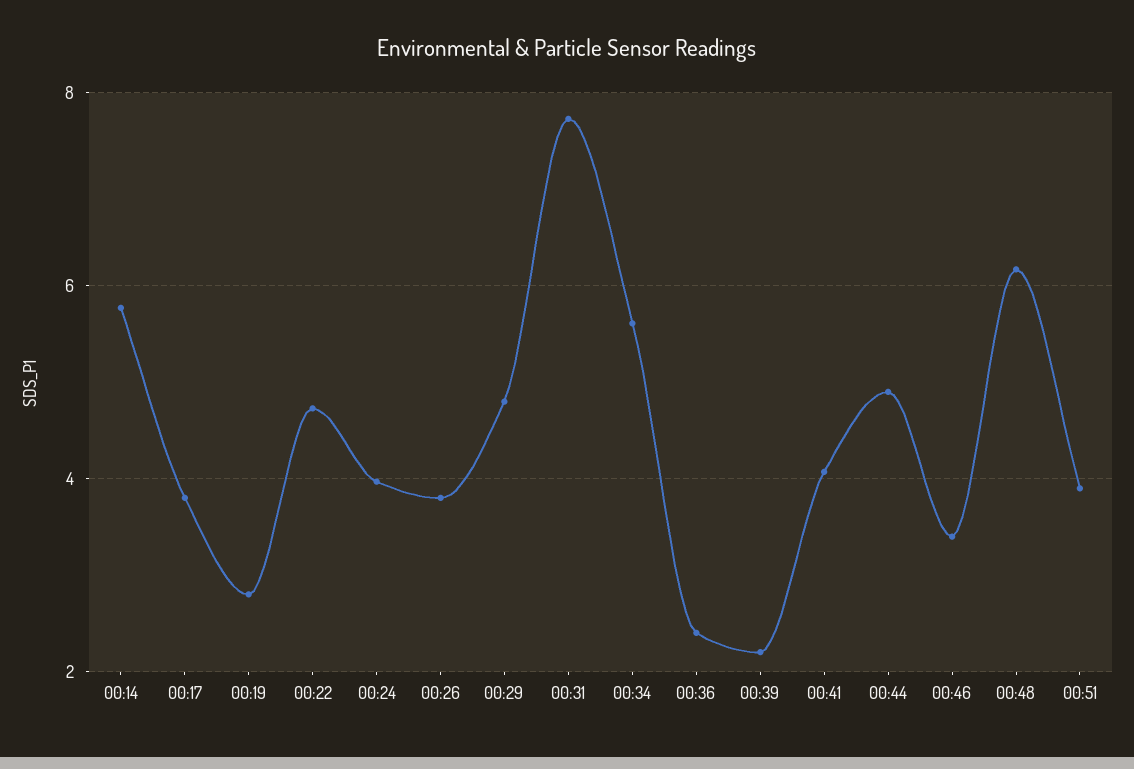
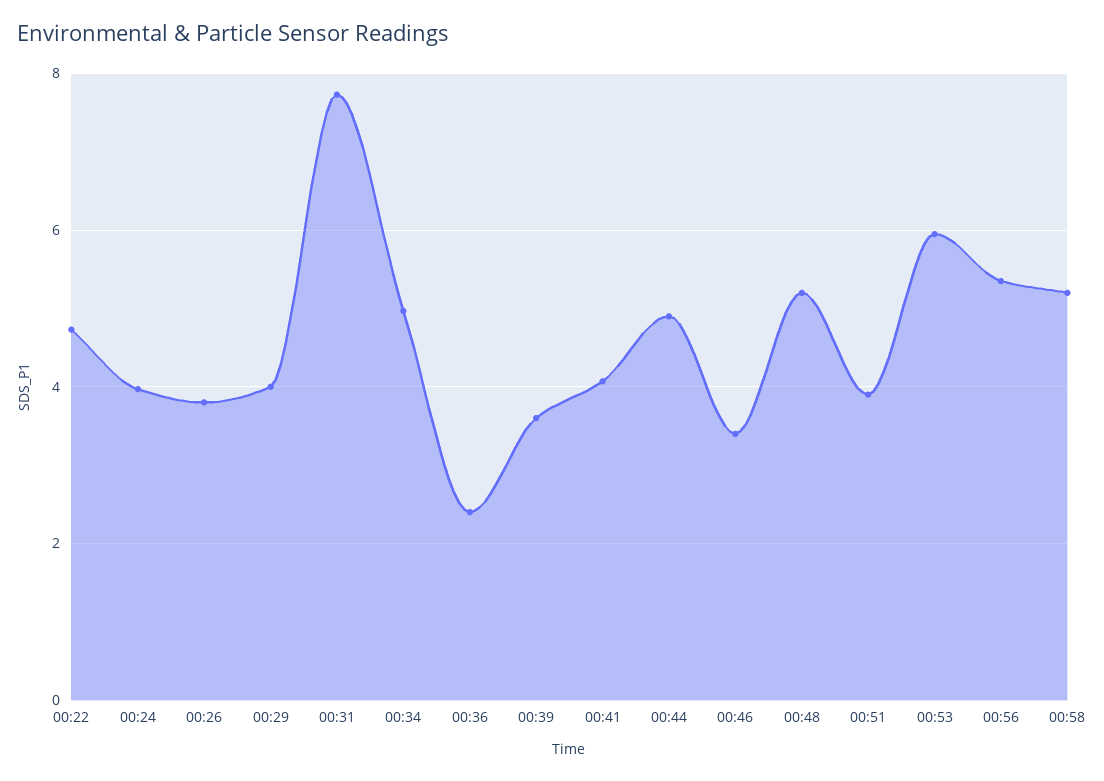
00:14: 5.8 -> none
00:17: 3.8 -> none
00:19: 2.8 -> none
00:29: 4.8 -> 4
00:34: 5.6 -> 5
00:39: 2.2 -> 3.6
00:48: 6.2 -> 5.2
00:53: none -> 6
00:56: none -> 5.4
00:58: none -> 5.2

